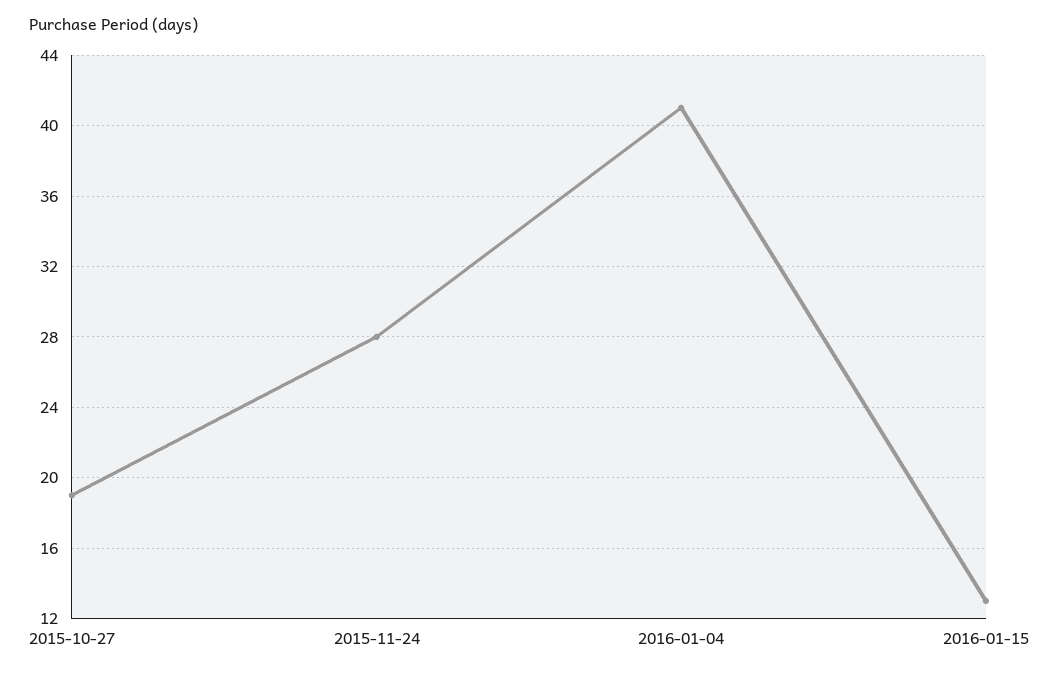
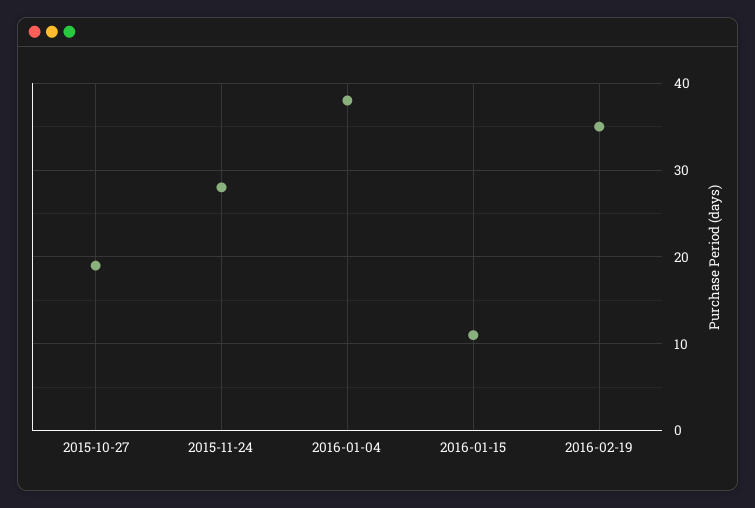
2016-01-04: 41 -> 38
2016-01-15: 13 -> 11
2016-02-19: none -> 35

